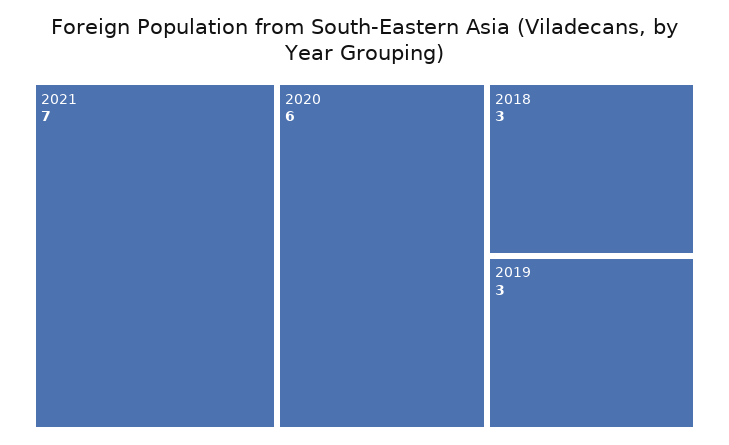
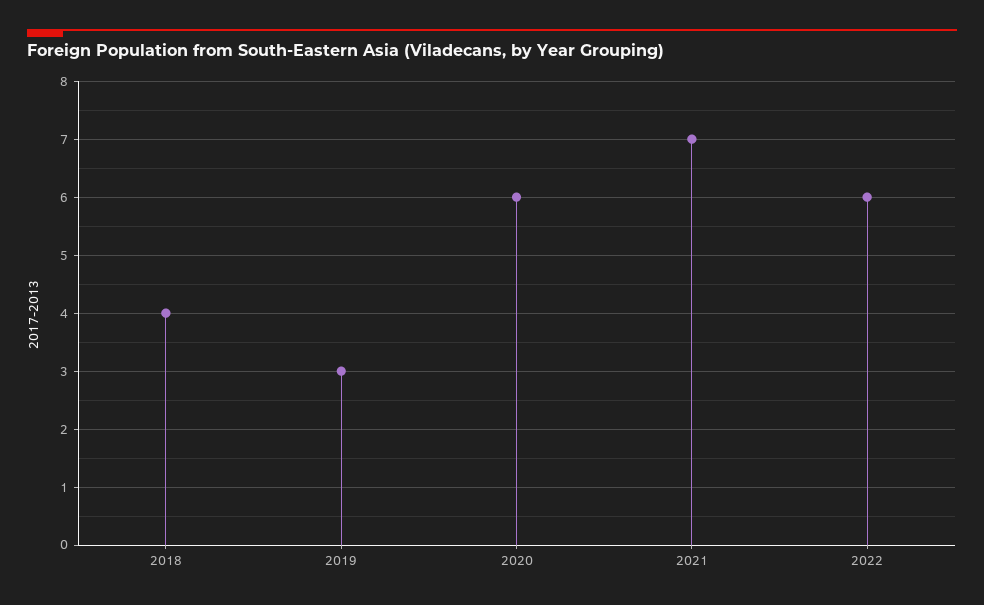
2018: 3 -> 4
2022: none -> 6

